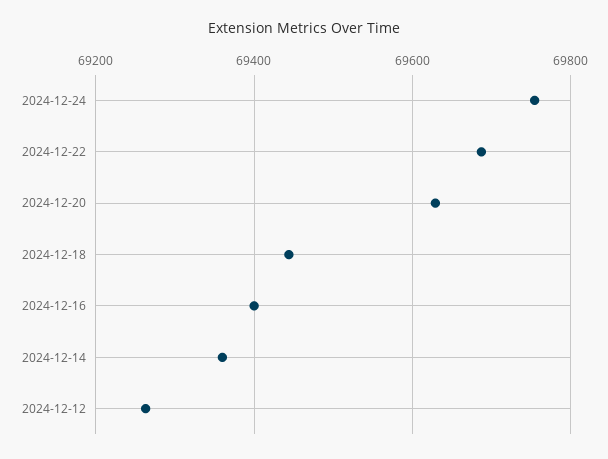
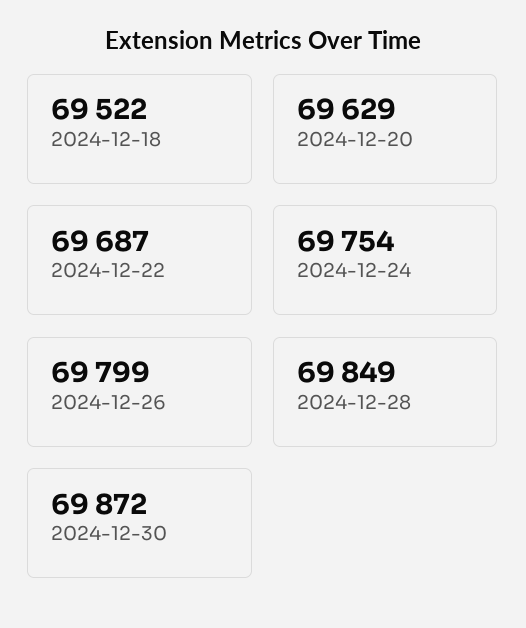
2024-12-18: 69440 -> 69522
2024-12-16: 69400 -> none
2024-12-14: 69360 -> none
2024-12-12: 69260 -> none
2024-12-26: none -> 69799
2024-12-28: none -> 69849
2024-12-30: none -> 69872

